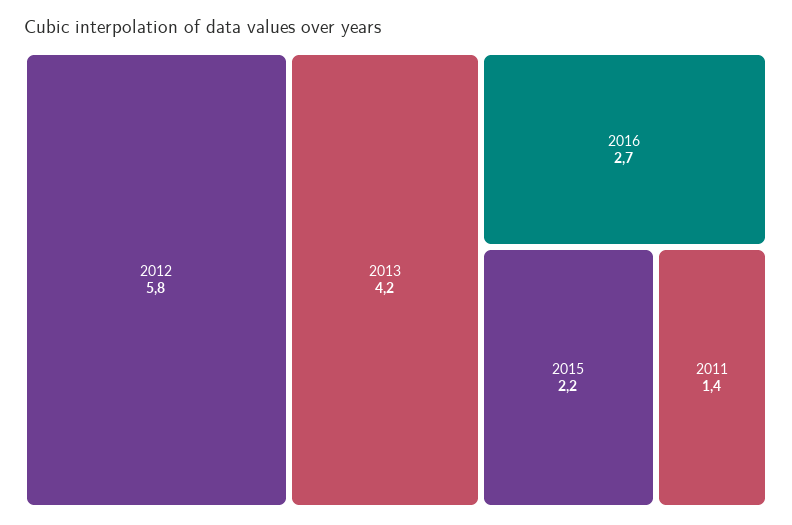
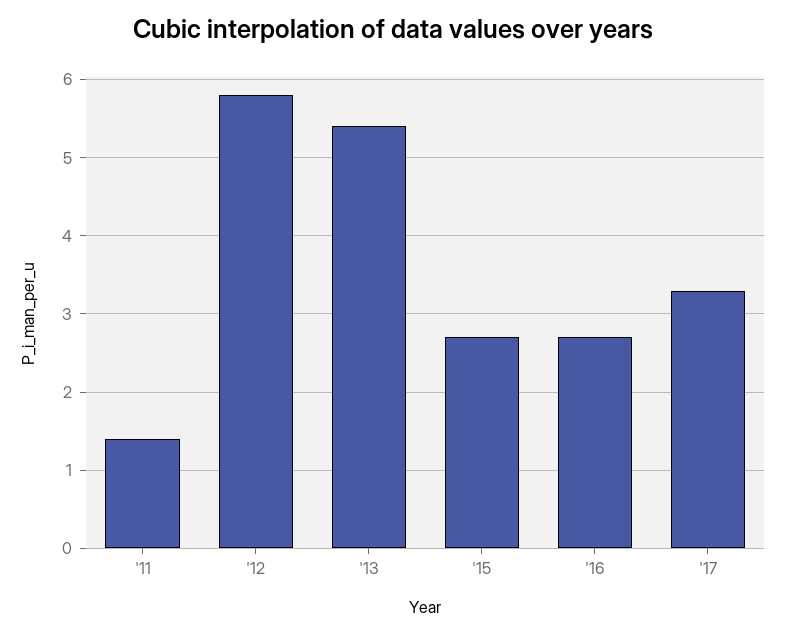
2013: 4.2 -> 5.4
2015: 2.2 -> 2.7
'17: none -> 3.3

